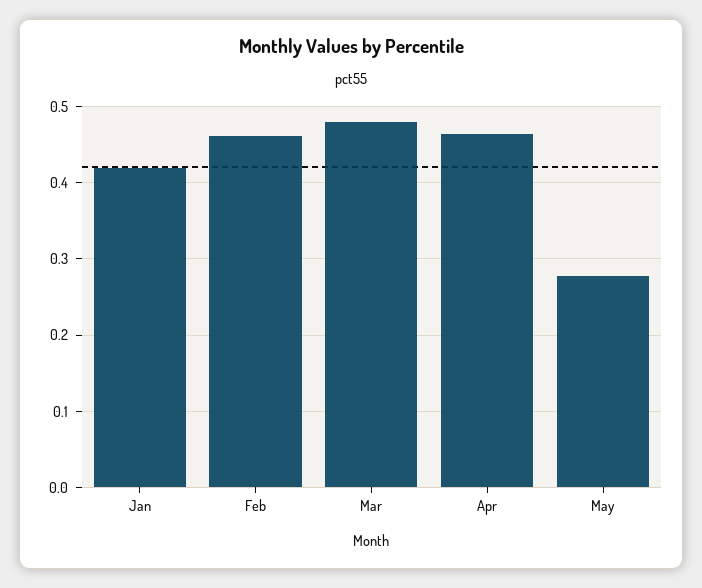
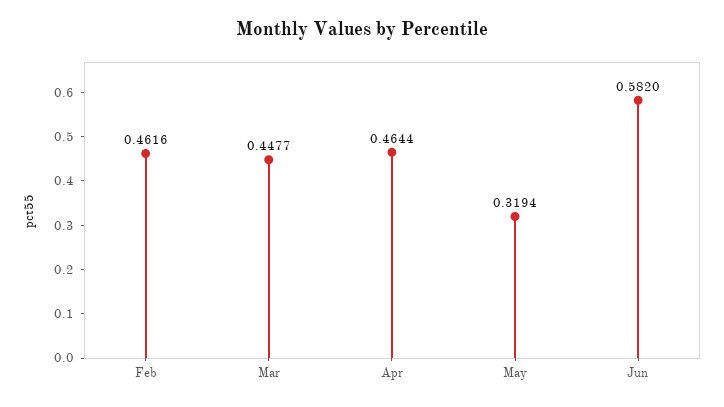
Jan: 0.42 -> none
Mar: 0.48 -> 0.4477
May: 0.28 -> 0.3194
Jun: none -> 0.582

